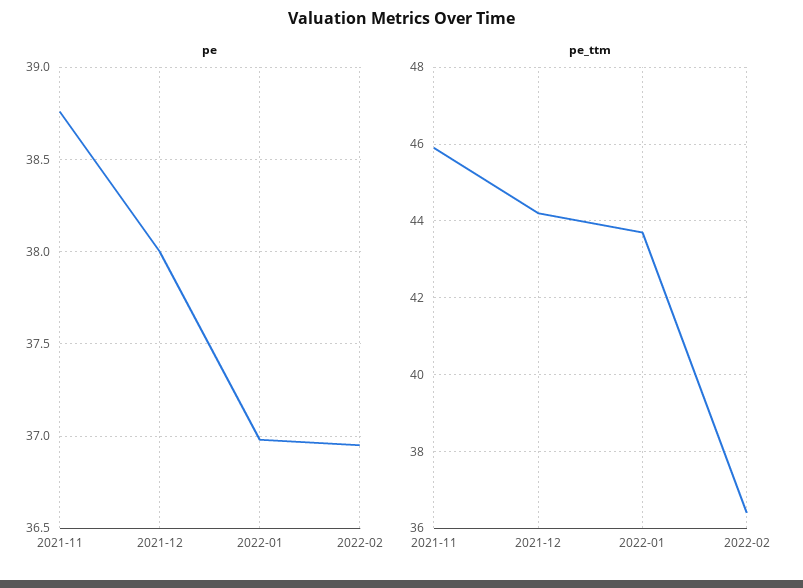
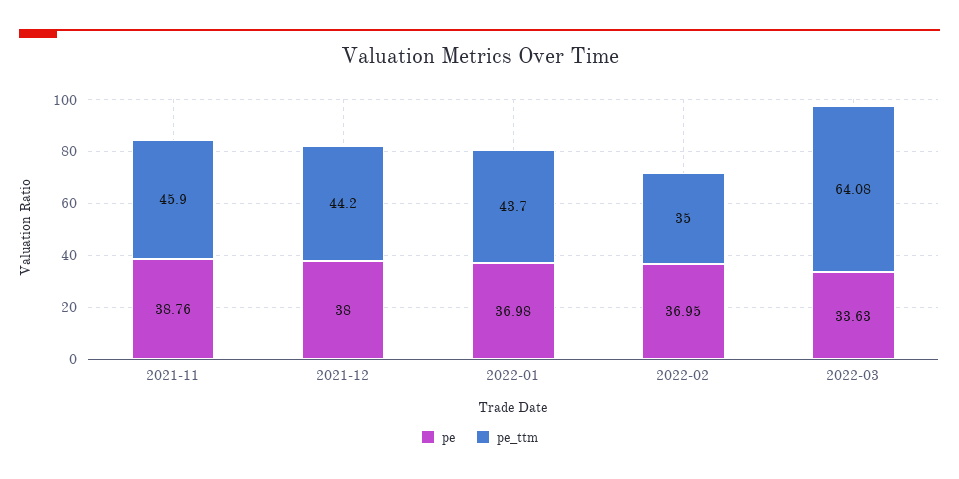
pe_ttm, 2022-02: 36.5 -> 35
pe, 2022-03: none -> 33.63
pe_ttm, 2022-03: none -> 64.08

